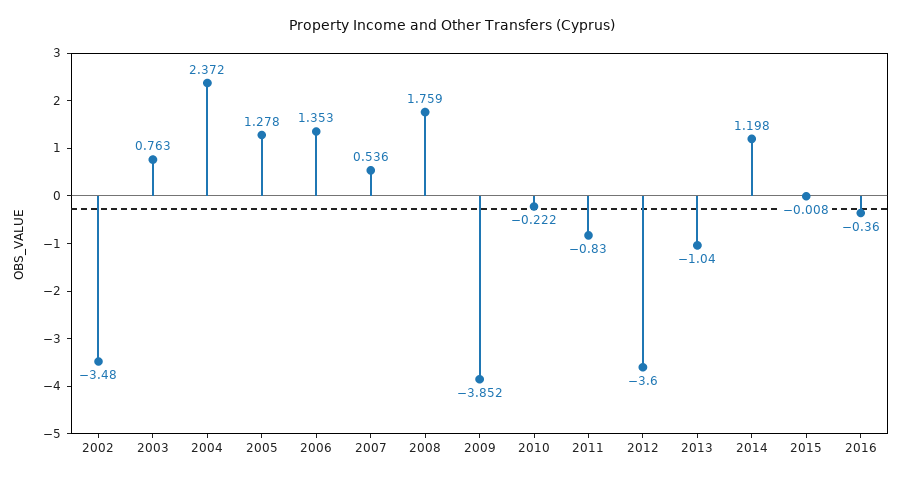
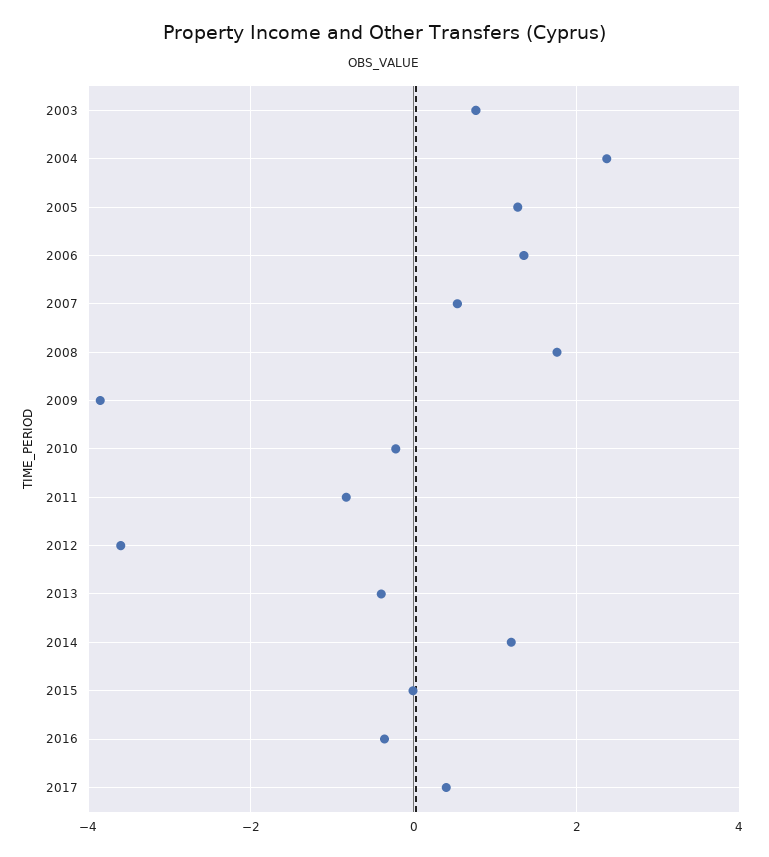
2002: -3.48 -> none
2013: -1.04 -> -0.4
2017: none -> 0.4

